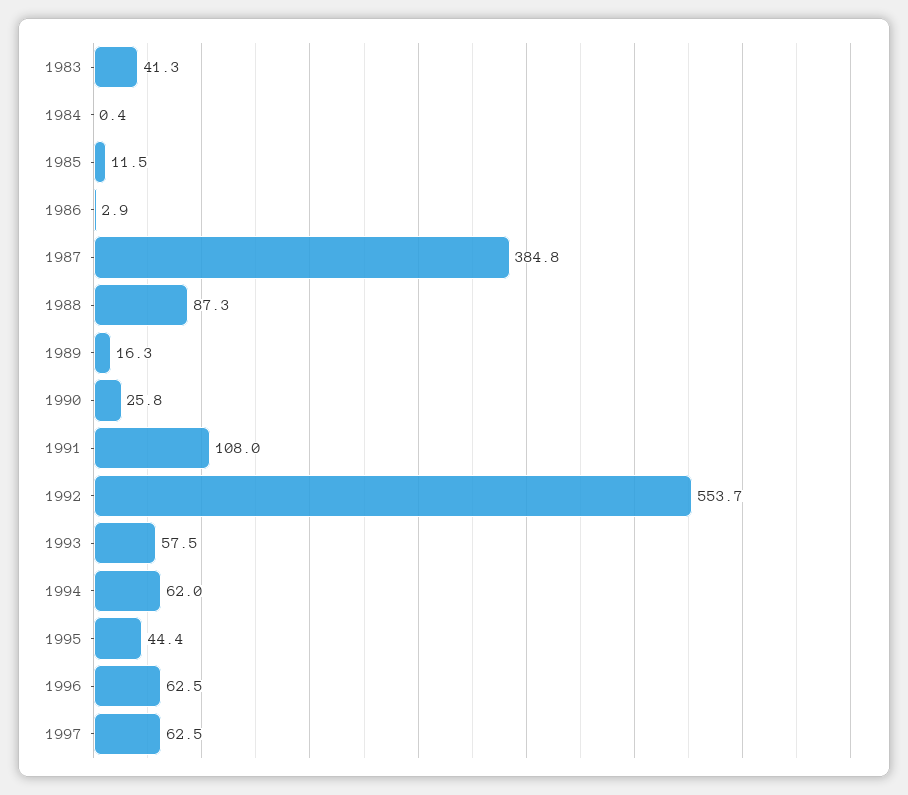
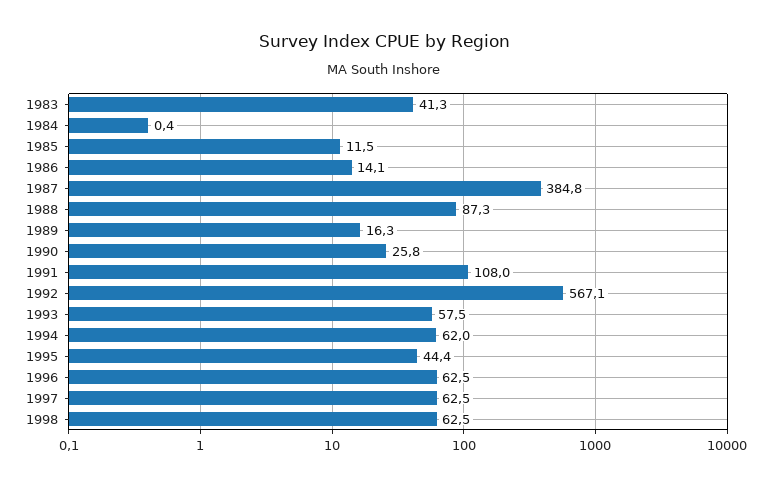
1986: 2.9 -> 14.1
1992: 553.7 -> 567.1
1998: none -> 62.5

